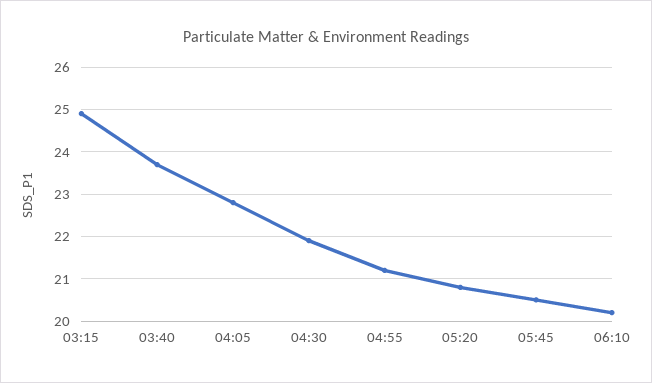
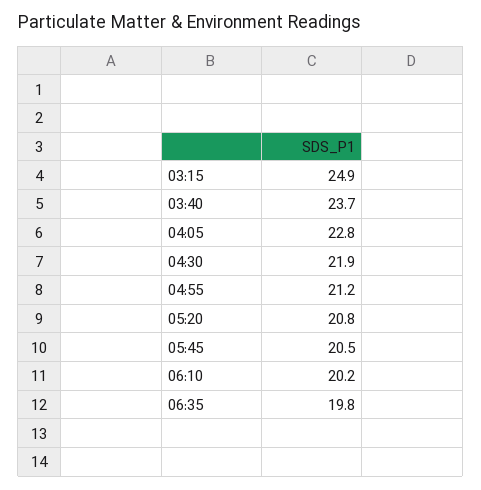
06:35: none -> 19.8

